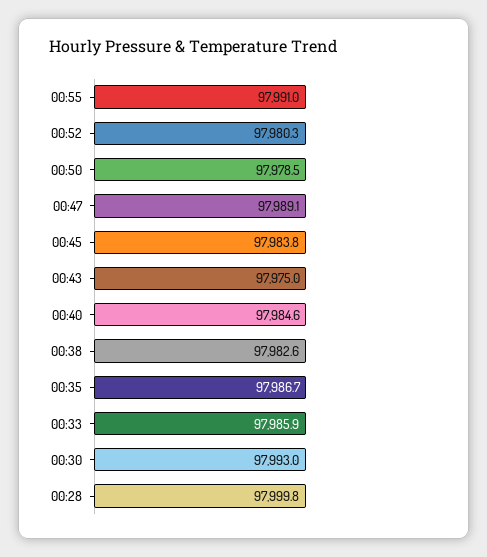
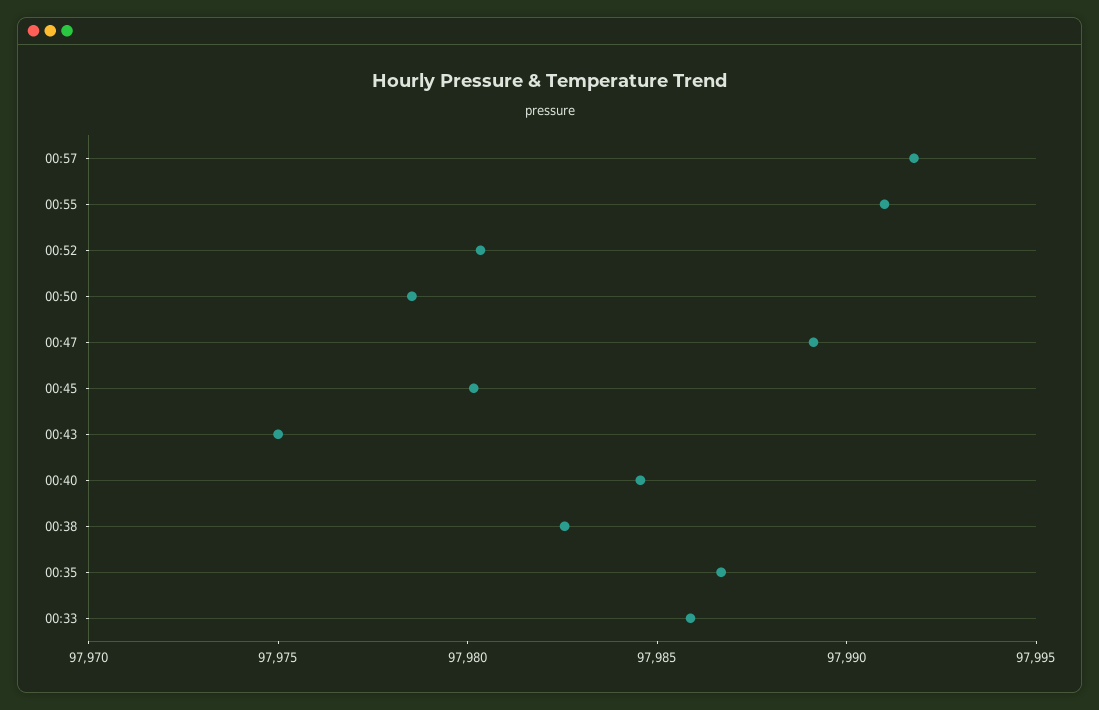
00:45: 97983.8 -> 97980
00:30: 97993 -> none
00:28: 97999.8 -> none
00:57: none -> 97992

